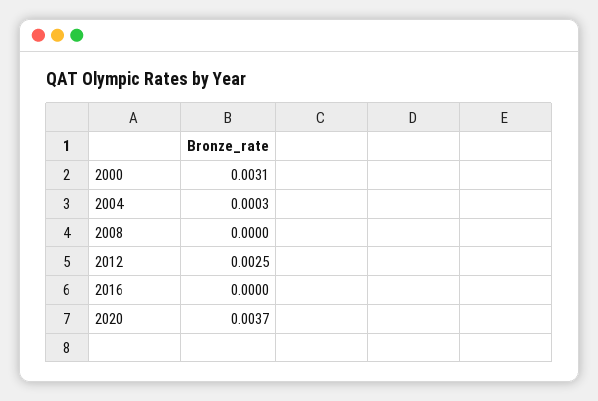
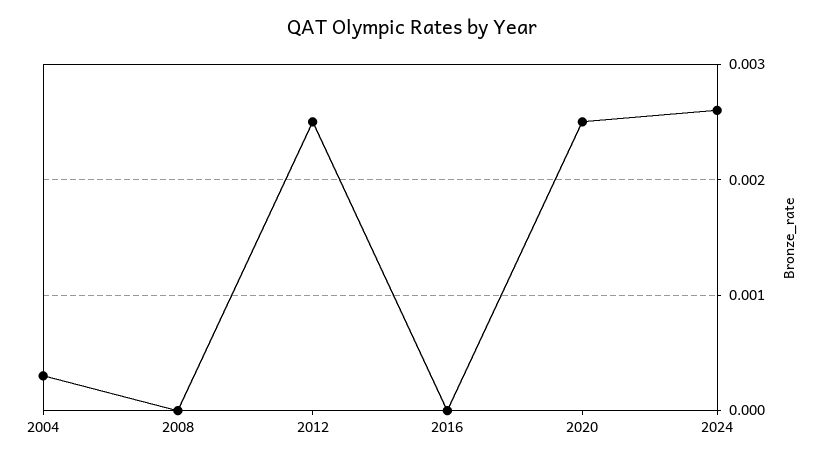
2000: 0.0031 -> none
2020: 0.0037 -> 0.0025
2024: none -> 0.0026

